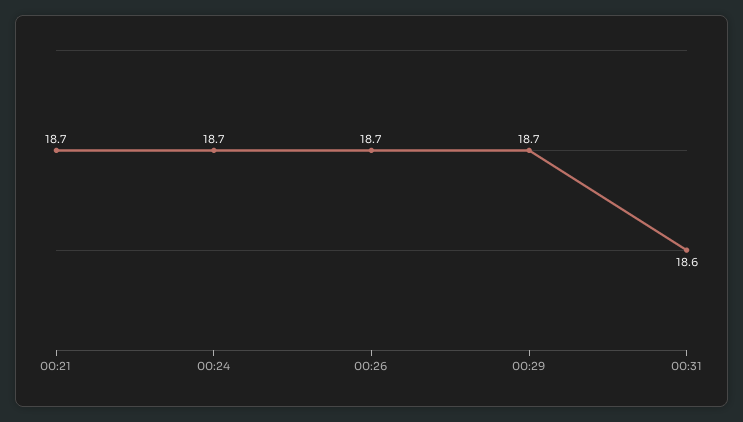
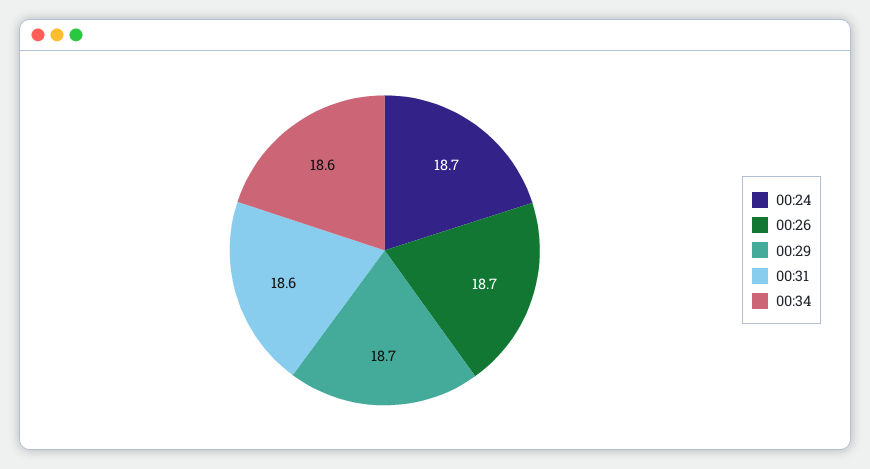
00:21: 18.7 -> none
00:34: none -> 18.6

